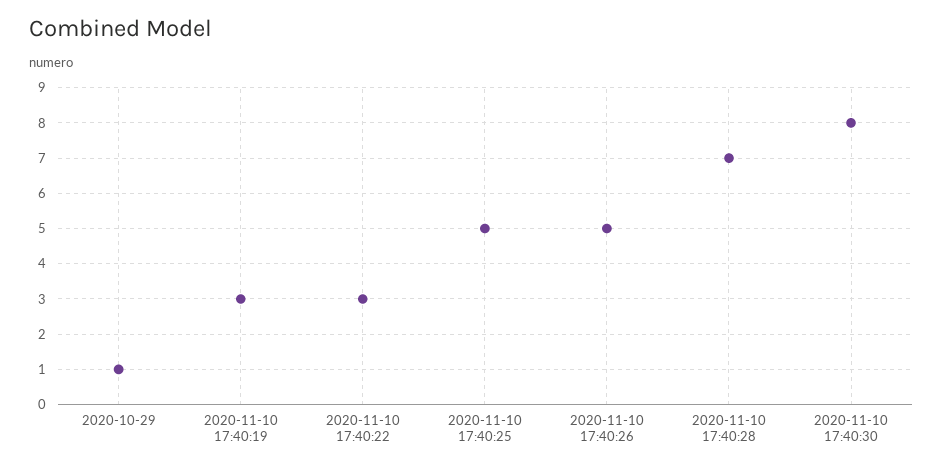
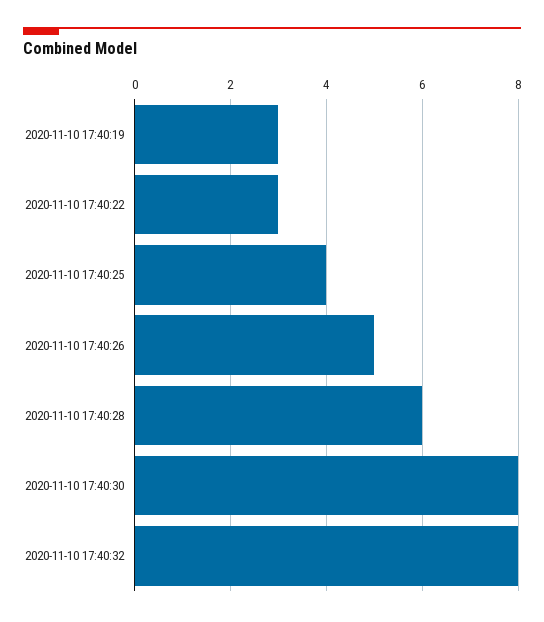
2020-10-29: 1 -> none
2020-11-10 17:40:25: 5 -> 4
2020-11-10 17:40:28: 7 -> 6
2020-11-10 17:40:32: none -> 8

